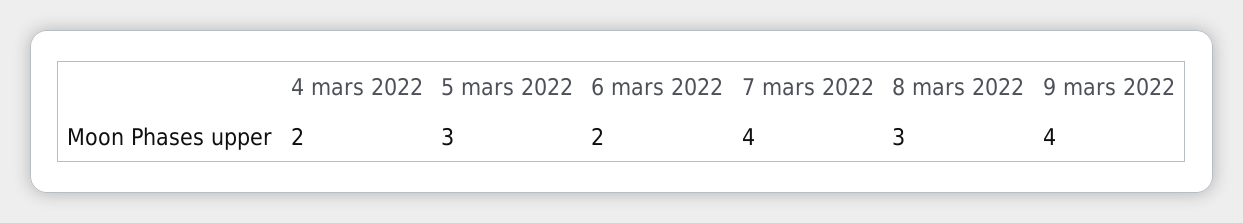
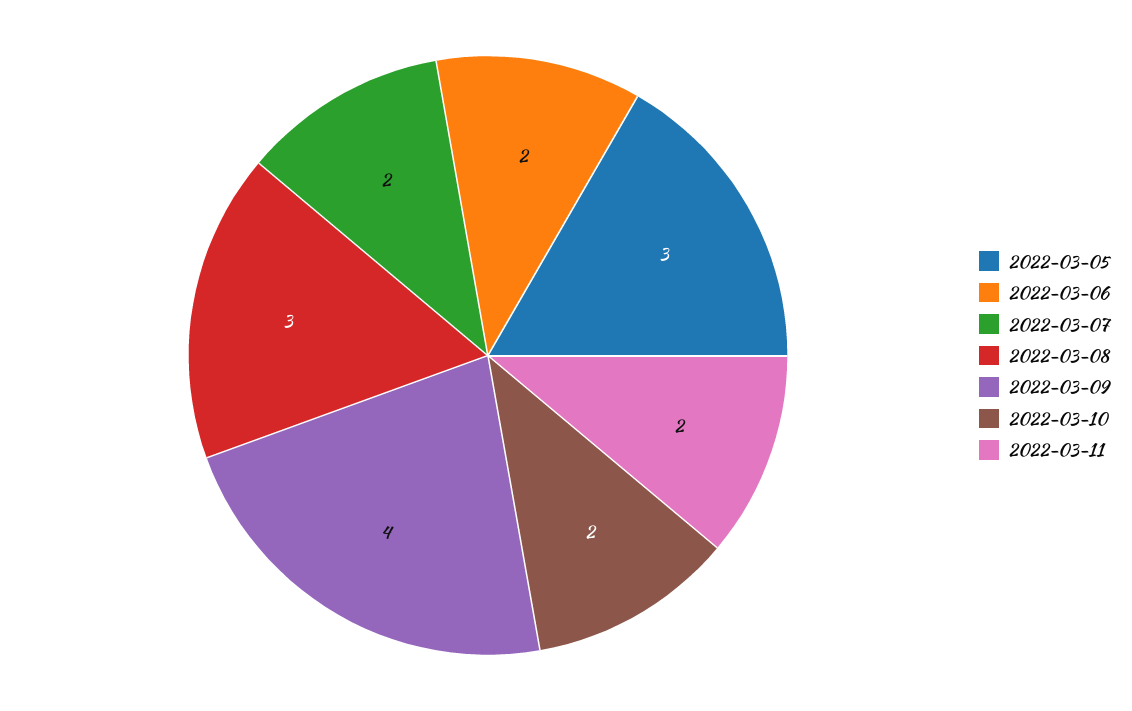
4 mars 2022: 2 -> none
7 mars 2022: 4 -> 2
2022-03-10: none -> 2
2022-03-11: none -> 2

